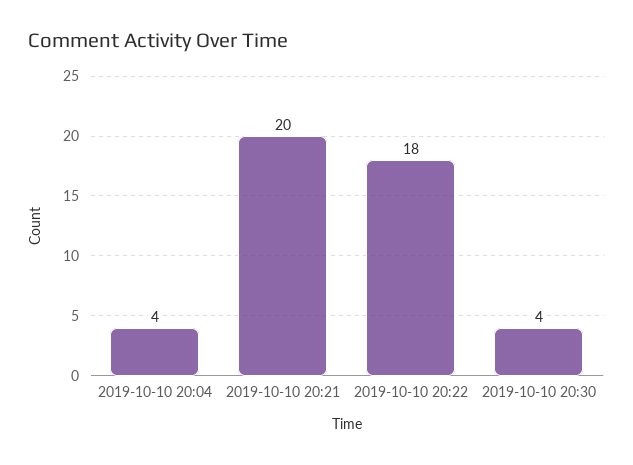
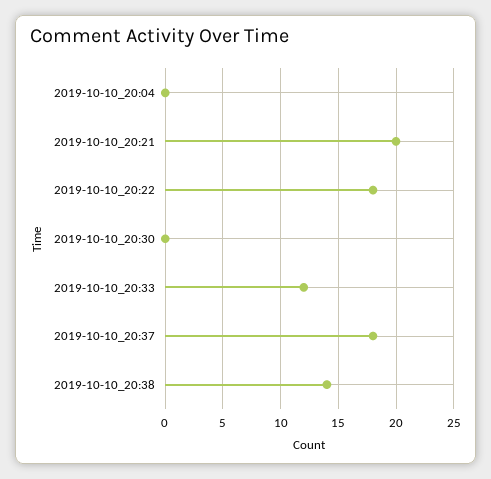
2019-10-10 20:04: 4 -> 0
2019-10-10 20:30: 4 -> 0
2019-10-10_20:33: none -> 12
2019-10-10_20:37: none -> 18
2019-10-10_20:38: none -> 14

